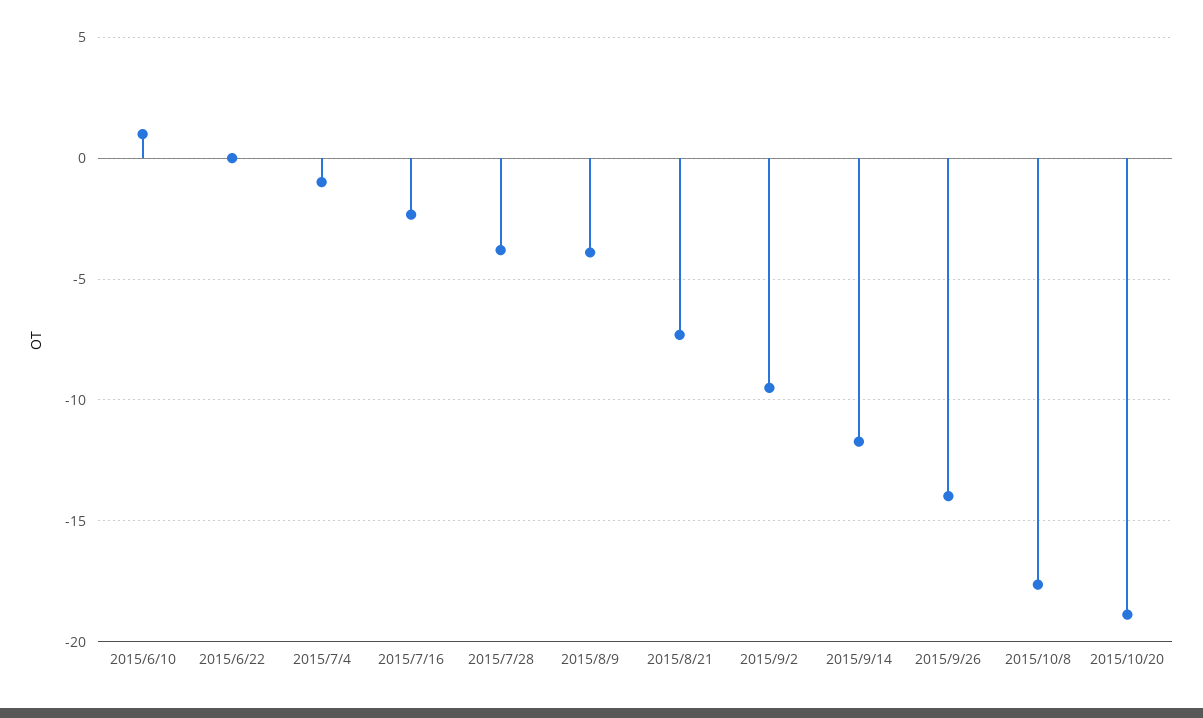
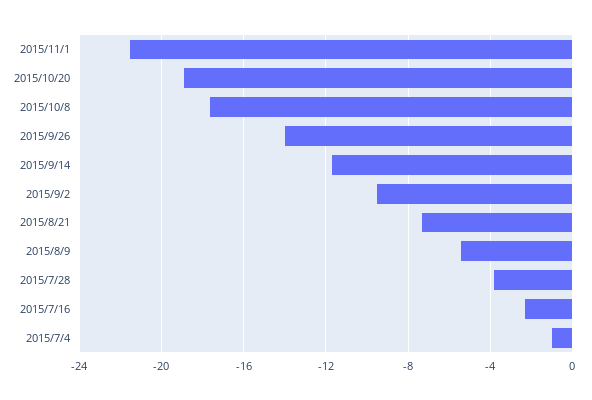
2015/6/10: 1 -> none
2015/6/22: 0 -> none
2015/8/9: -4 -> -5.5
2015/11/1: none -> -21.5

